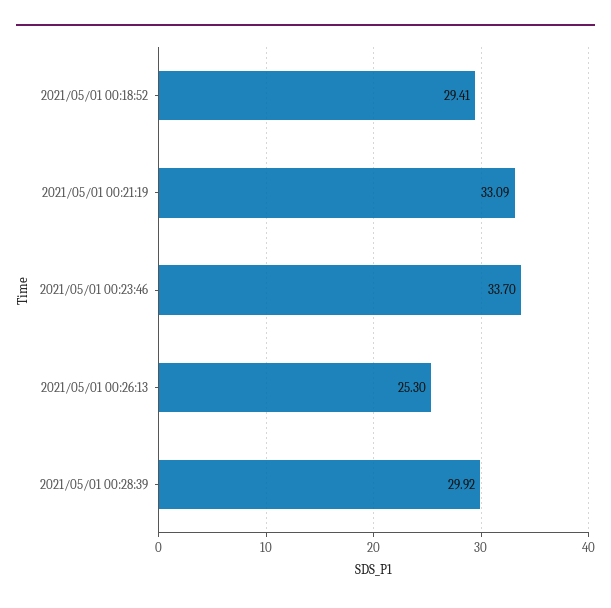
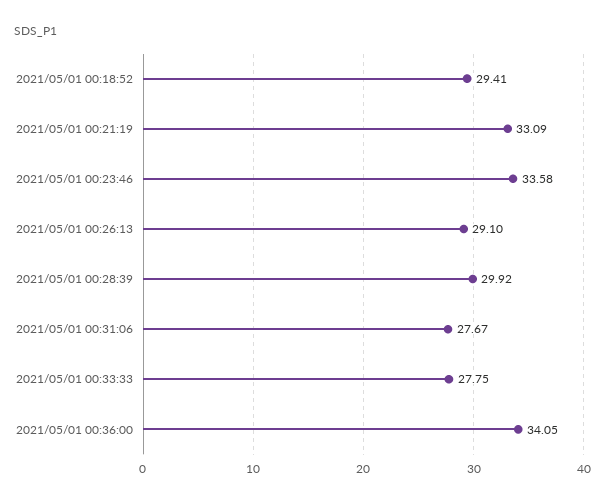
2021/05/01 00:23:46: 33.7 -> 33.58
2021/05/01 00:26:13: 25.3 -> 29.1
2021/05/01 00:31:06: none -> 27.67
2021/05/01 00:33:33: none -> 27.75
2021/05/01 00:36:00: none -> 34.05

